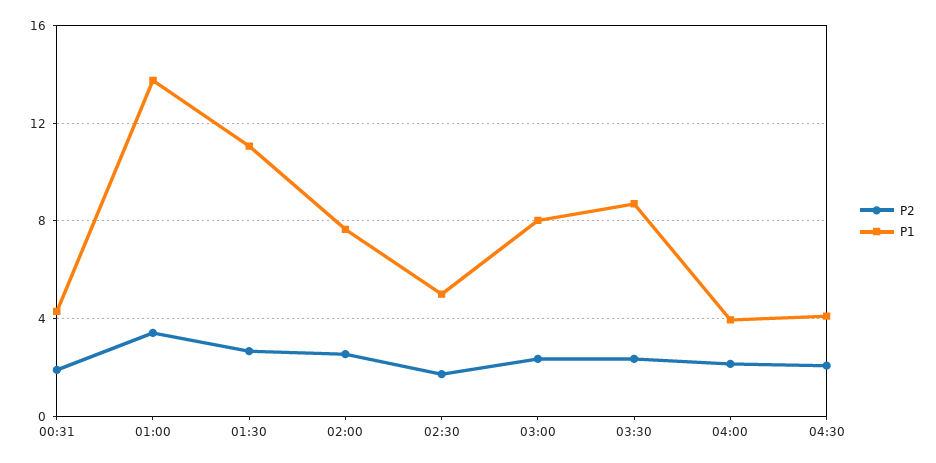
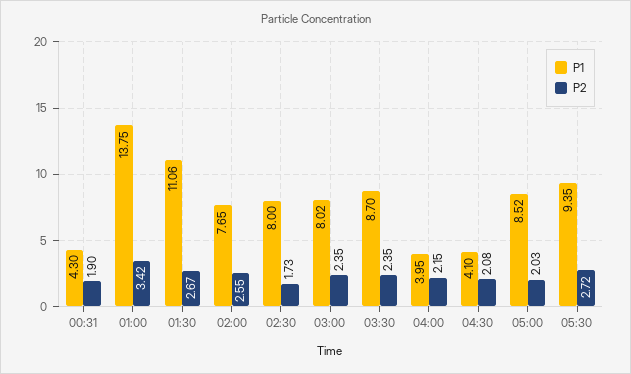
P1, 02:30: 5 -> 8
P1, 05:00: none -> 8.52
P2, 05:00: none -> 2.03
P1, 05:30: none -> 9.35
P2, 05:30: none -> 2.72

